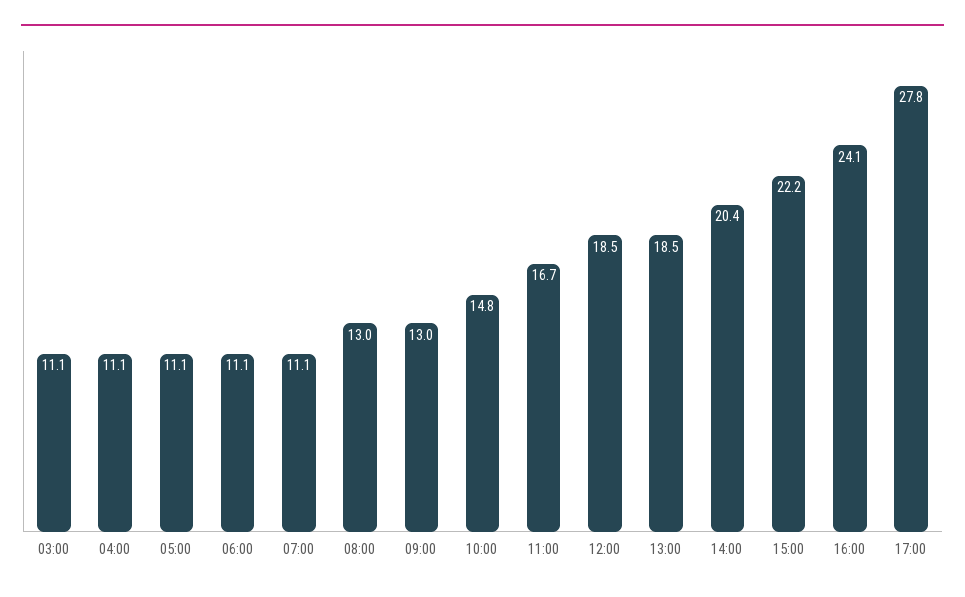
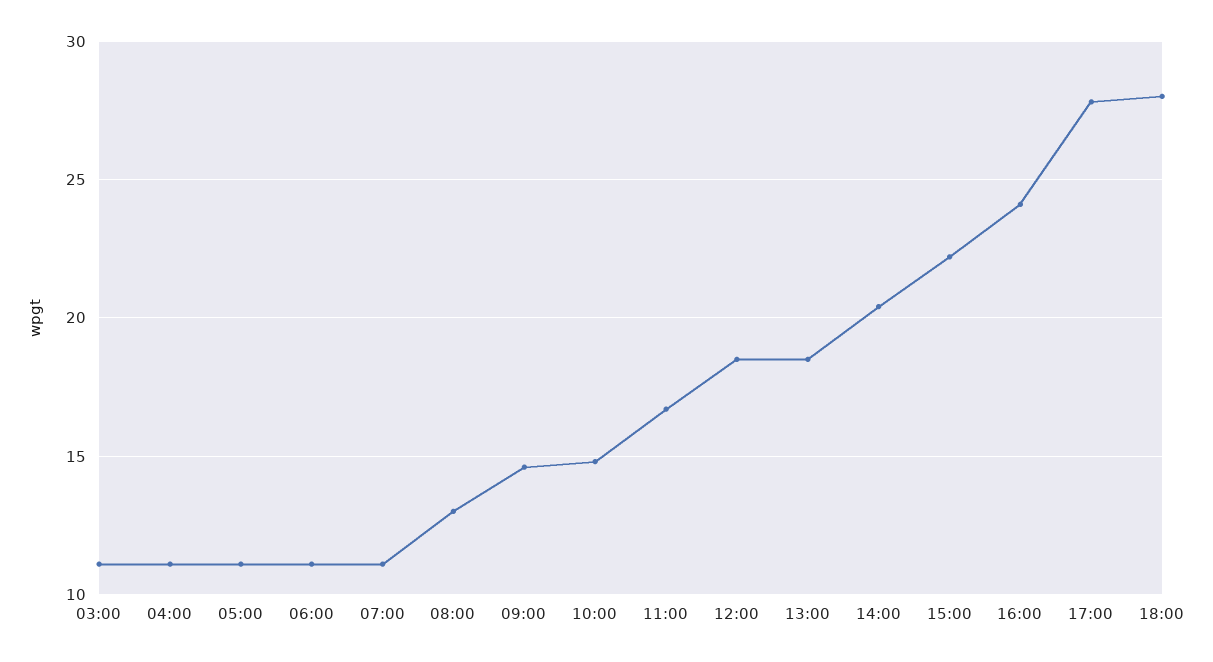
09:00: 13 -> 14.5
18:00: none -> 28

